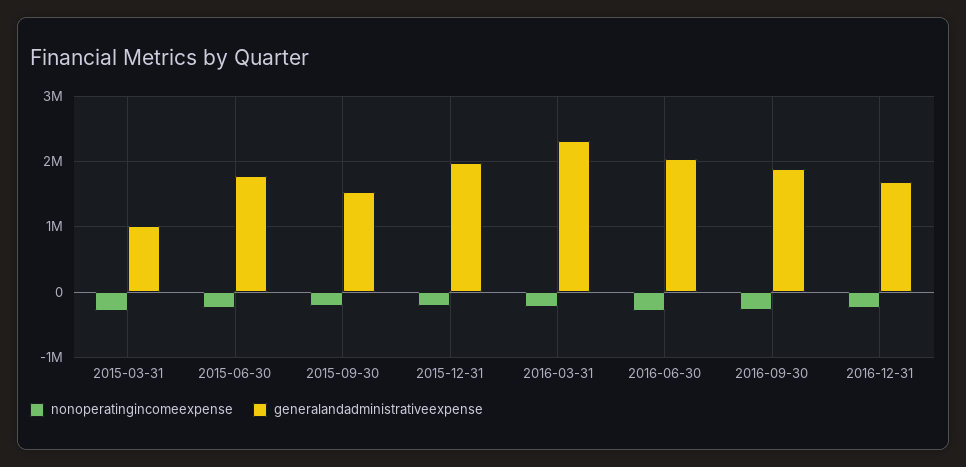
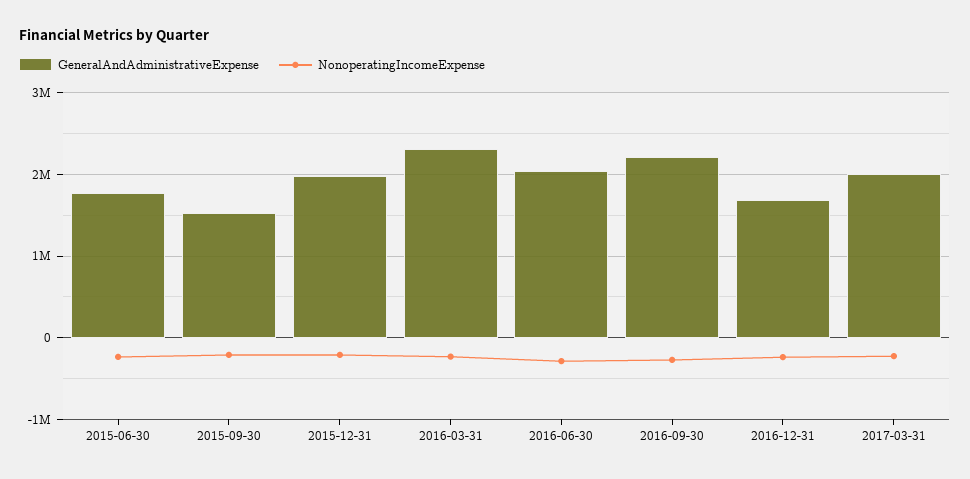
nonoperatingincomeexpense, 2015-03-31: -300000 -> none
generalandadministrativeexpense, 2015-03-31: 1000000 -> none
generalandadministrativeexpense, 2016-09-30: 1900000 -> 2200000
generalandadministrativeexpense, 2017-03-31: none -> 2000000
nonoperatingincomeexpense, 2017-03-31: none -> -200000

